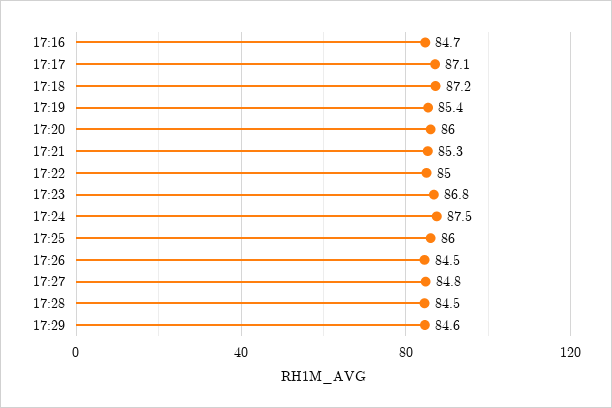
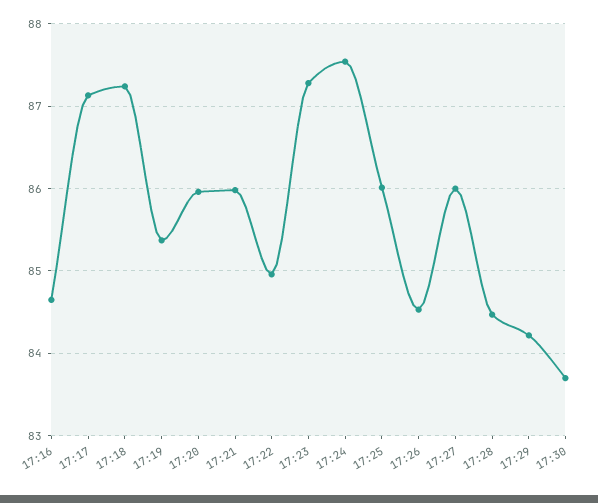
17:21: 85.3 -> 86
17:23: 86.8 -> 87.3
17:27: 84.8 -> 86
17:29: 84.6 -> 84.2
17:30: none -> 83.7

